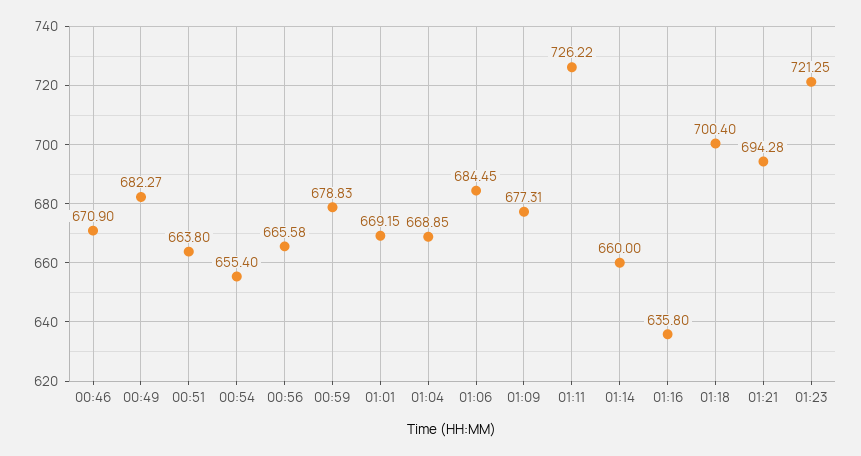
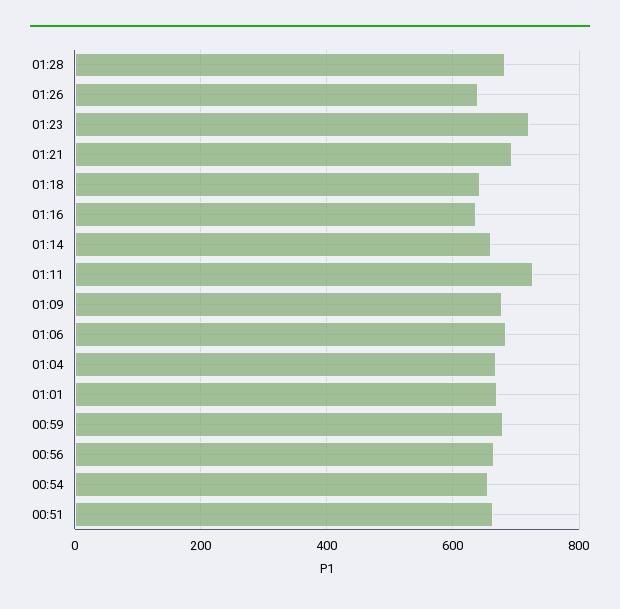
00:46: 670.9 -> none
00:49: 682.27 -> none
01:18: 700.4 -> 640
01:28: none -> 680
01:26: none -> 640

